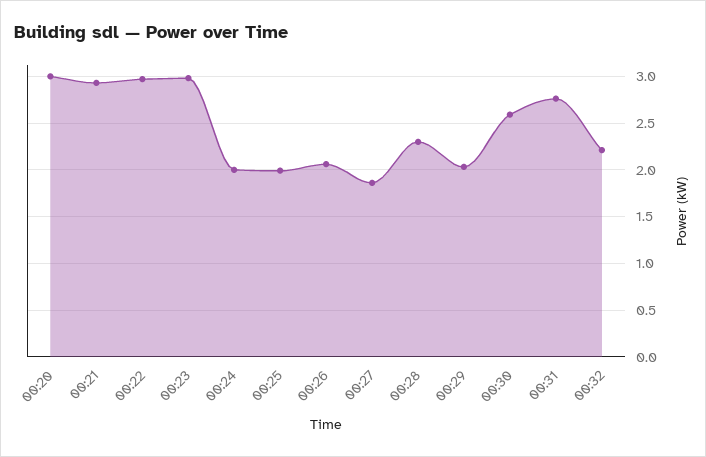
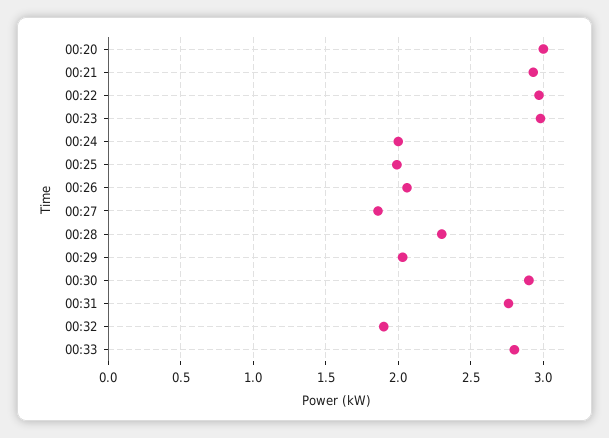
00:30: 2.6 -> 2.9
00:32: 2.2 -> 1.9
00:33: none -> 2.8

